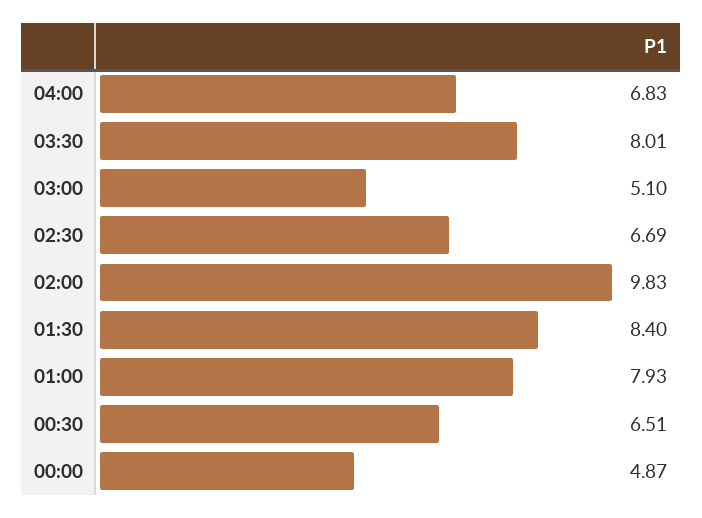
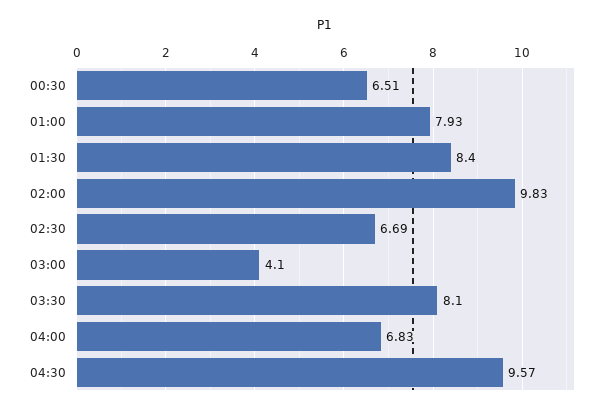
03:30: 8.01 -> 8.1
03:00: 5.1 -> 4.1
00:00: 4.87 -> none
04:30: none -> 9.57

